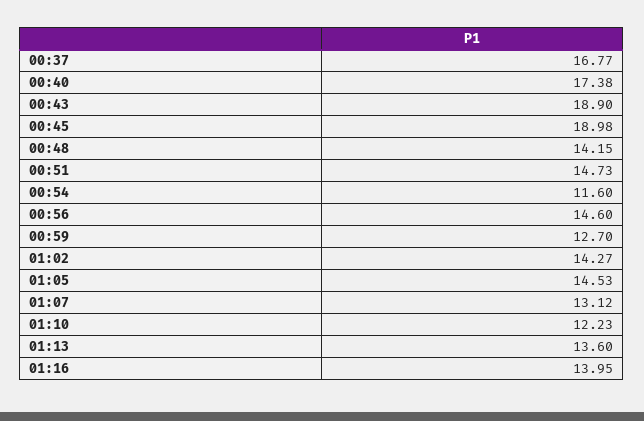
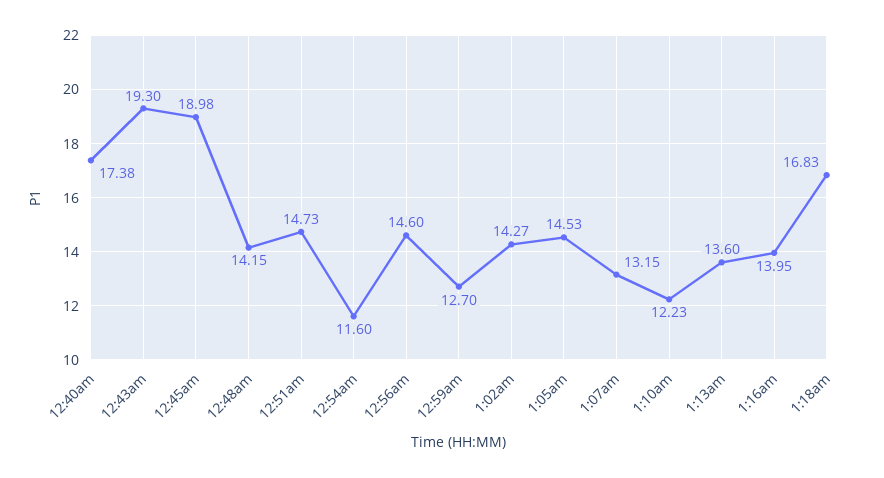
00:37: 16.77 -> none
00:43: 18.9 -> 19.3
01:07: 13.12 -> 13.15
1:18am: none -> 16.83

